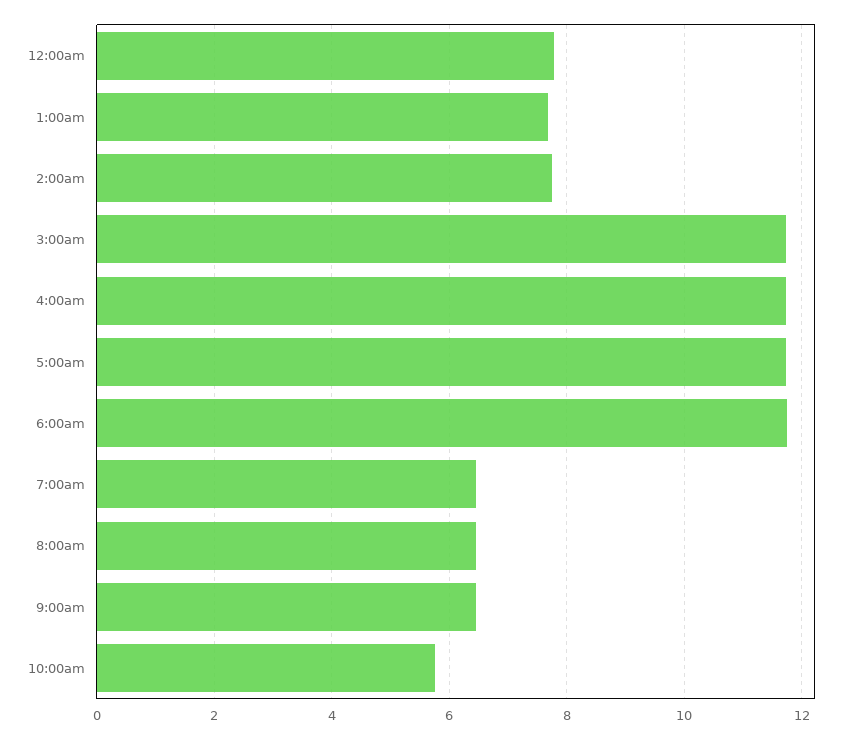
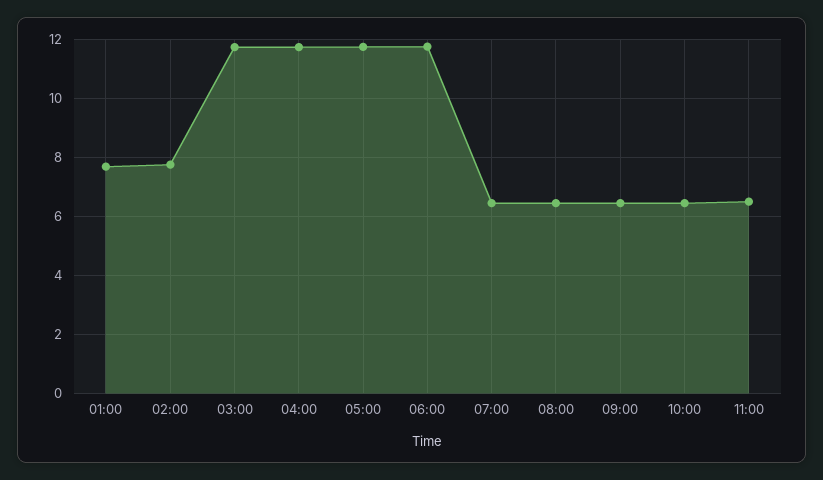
12:00am: 7.8 -> none
10:00am: 5.8 -> 6.5
11:00: none -> 6.5

